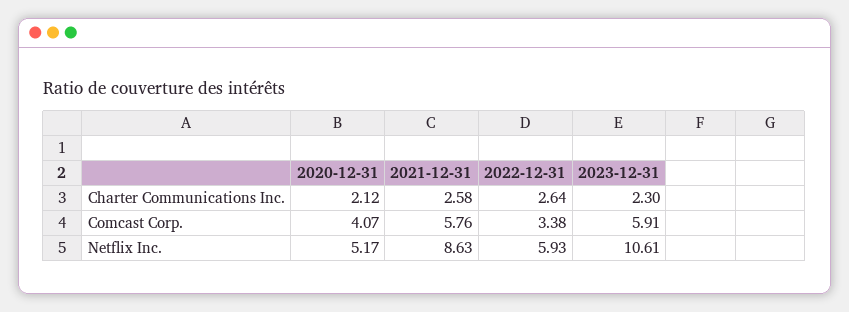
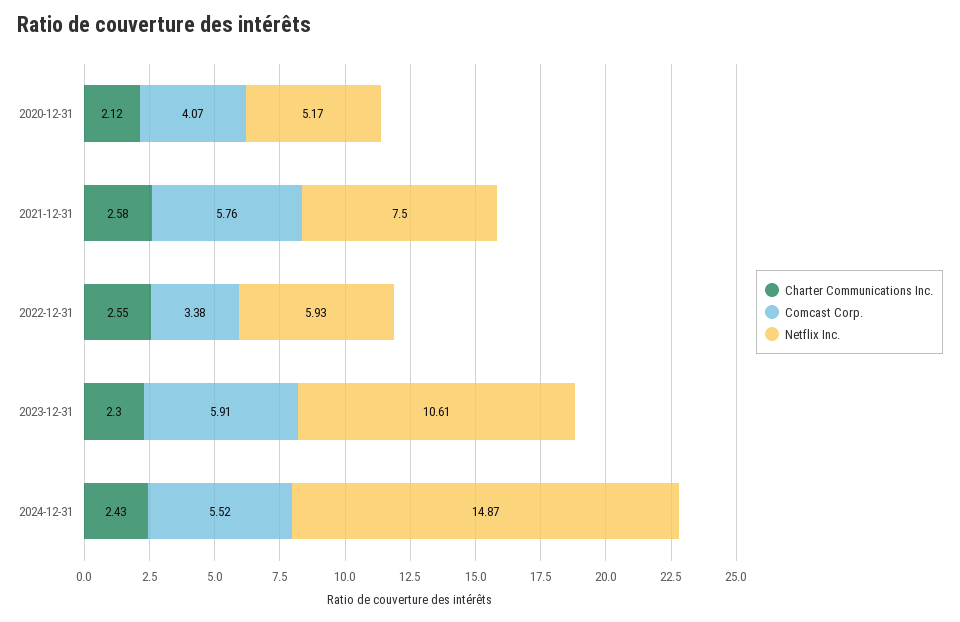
Charter Communications Inc., 2022-12-31: 2.64 -> 2.55
Netflix Inc., 2021-12-31: 8.63 -> 7.5
Charter Communications Inc., 2024-12-31: none -> 2.43
Comcast Corp., 2024-12-31: none -> 5.52
Netflix Inc., 2024-12-31: none -> 14.87

